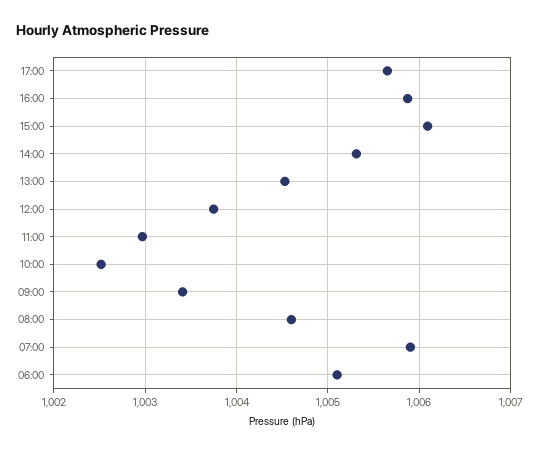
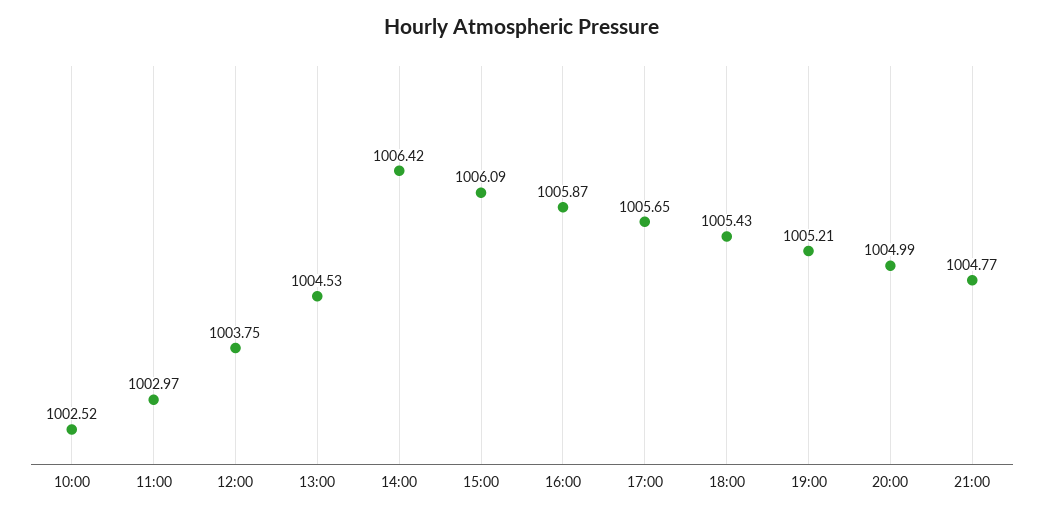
14:00: 1005.3 -> 1006.42
09:00: 1003.4 -> none
08:00: 1004.6 -> none
07:00: 1005.9 -> none
06:00: 1005.1 -> none
18:00: none -> 1005.43
19:00: none -> 1005.21
20:00: none -> 1004.99
21:00: none -> 1004.77

